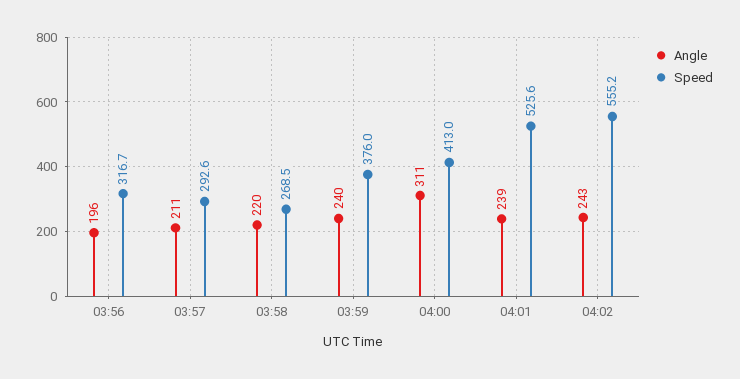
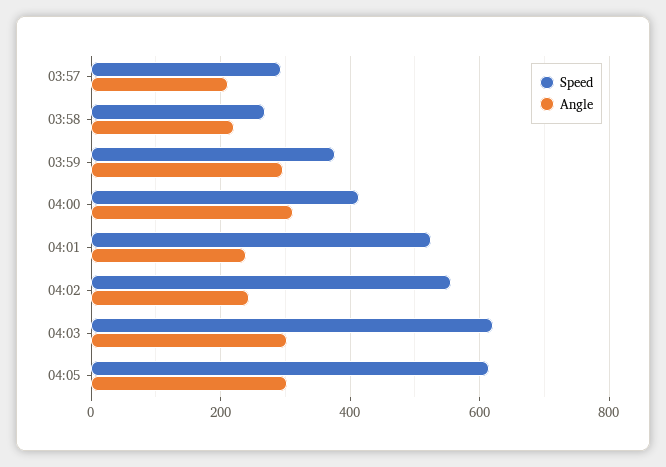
Angle, 03:56: 196 -> none
Speed, 03:56: 316.7 -> none
Angle, 03:59: 240 -> 300
Speed, 04:03: none -> 620
Angle, 04:03: none -> 300
Speed, 04:05: none -> 620
Angle, 04:05: none -> 300

